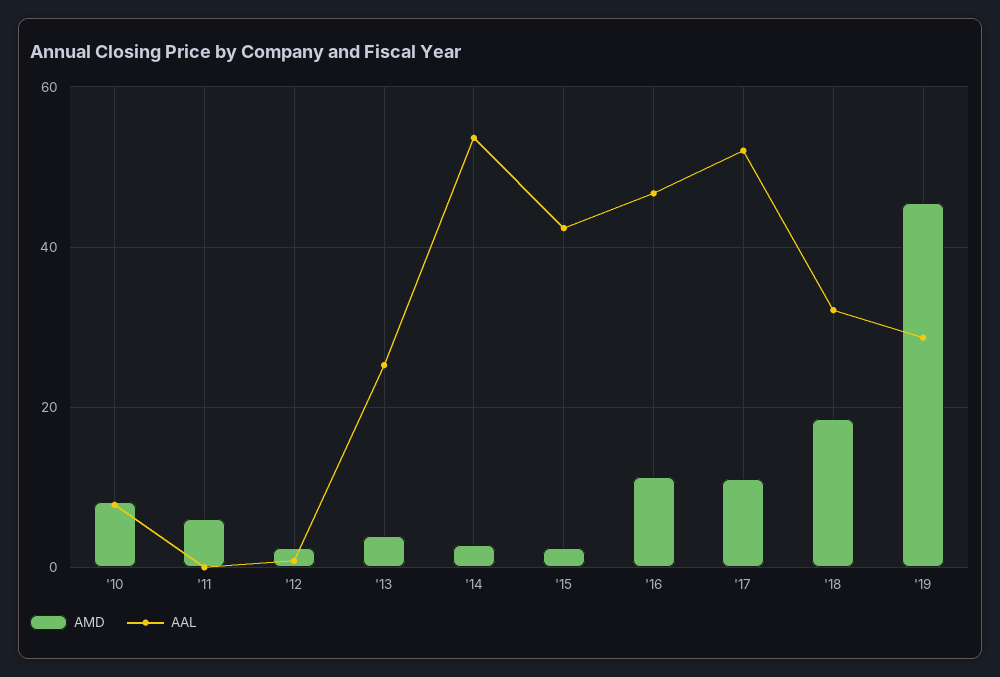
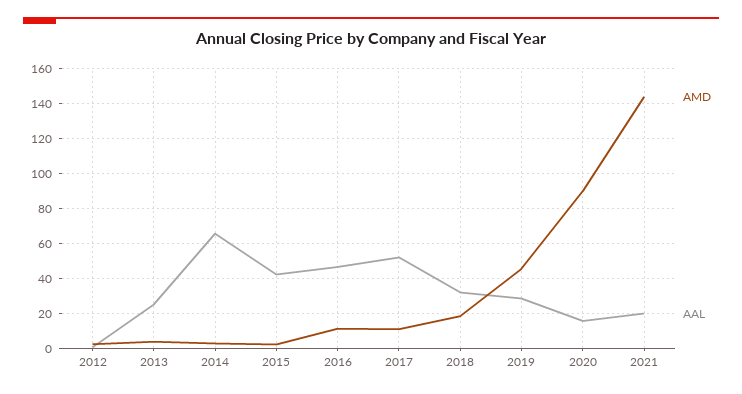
AMD, '10: 8 -> none
AAL, '10: 8 -> none
AMD, '11: 6 -> none
AAL, '11: 0 -> none
AAL, '14: 54 -> 65
AMD, 2020: none -> 90
AAL, 2020: none -> 15
AMD, 2021: none -> 145
AAL, 2021: none -> 20

